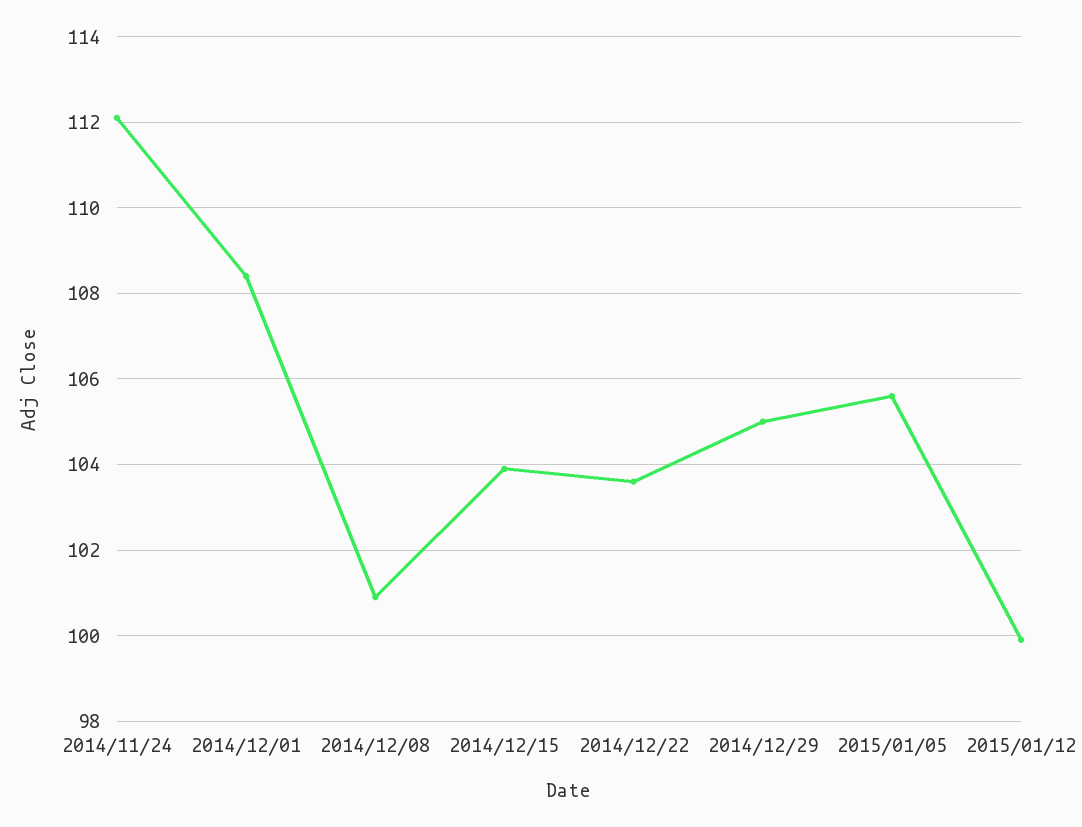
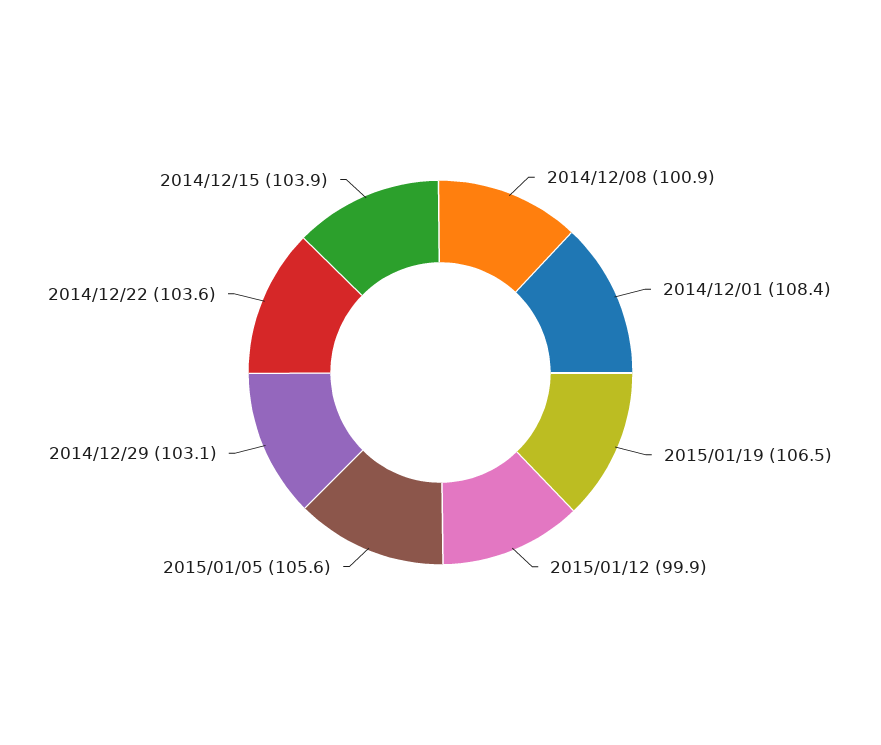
2014/11/24: 112 -> none
2014/12/29: 105 -> 103.1
2015/01/19: none -> 106.5

